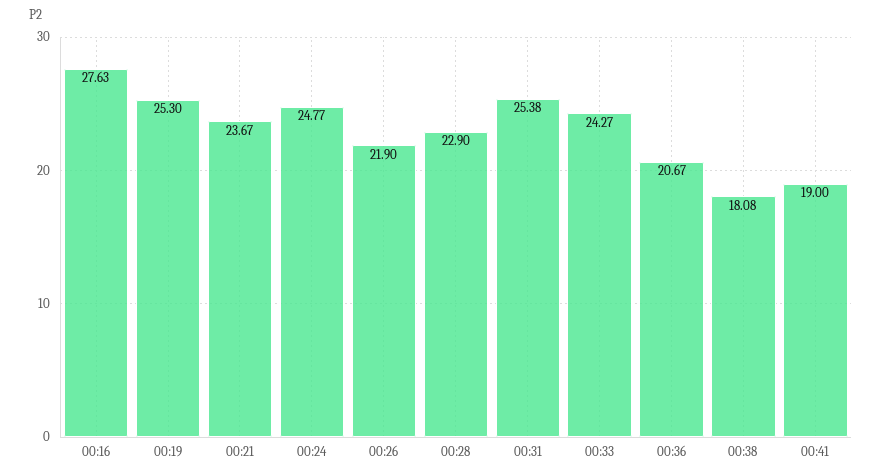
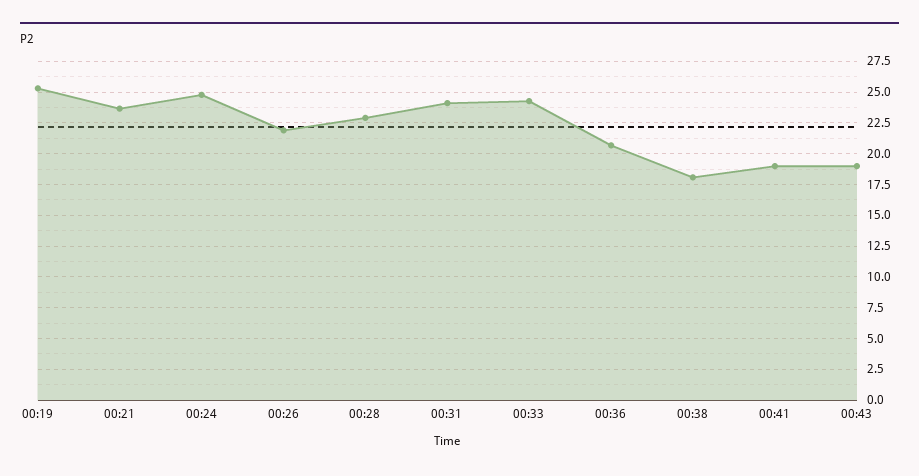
00:16: 27.63 -> none
00:31: 25.38 -> 24
00:43: none -> 19

